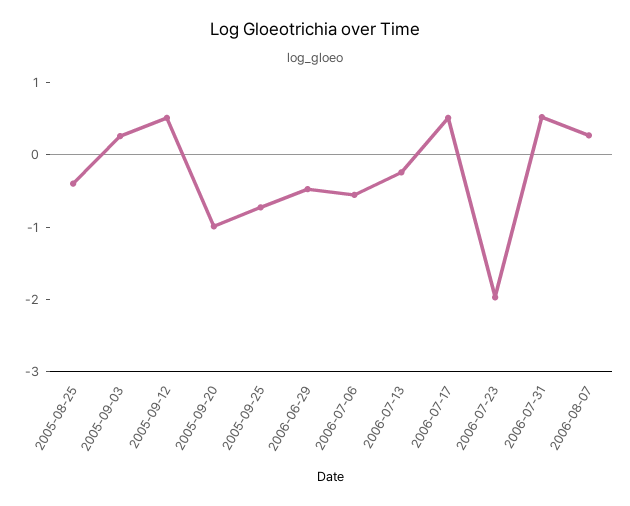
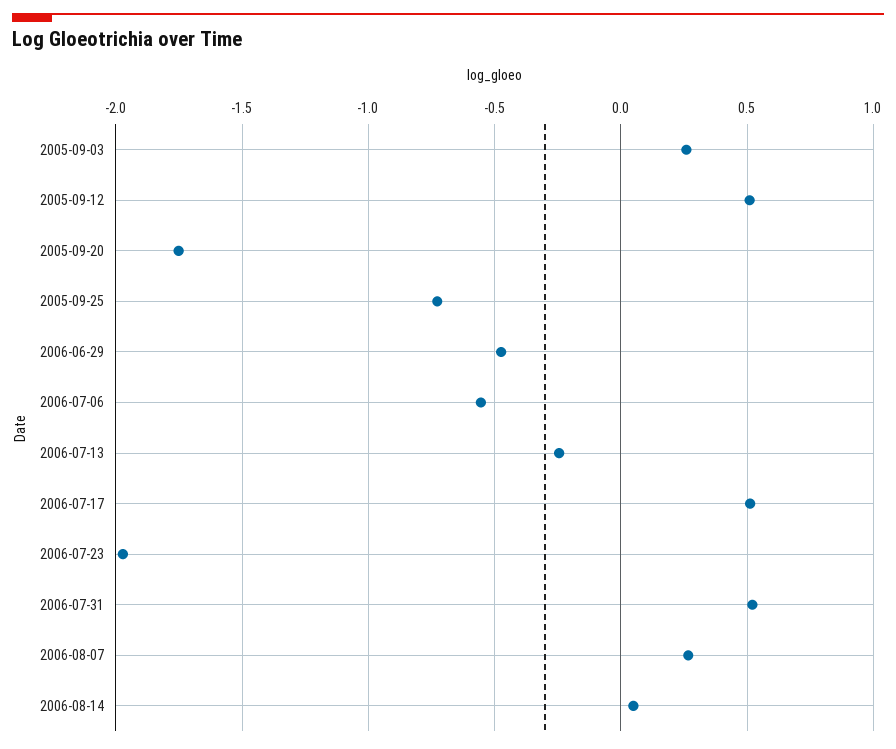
2005-08-25: -0.4 -> none
2005-09-20: -1 -> -1.75
2006-08-14: none -> 0.05

